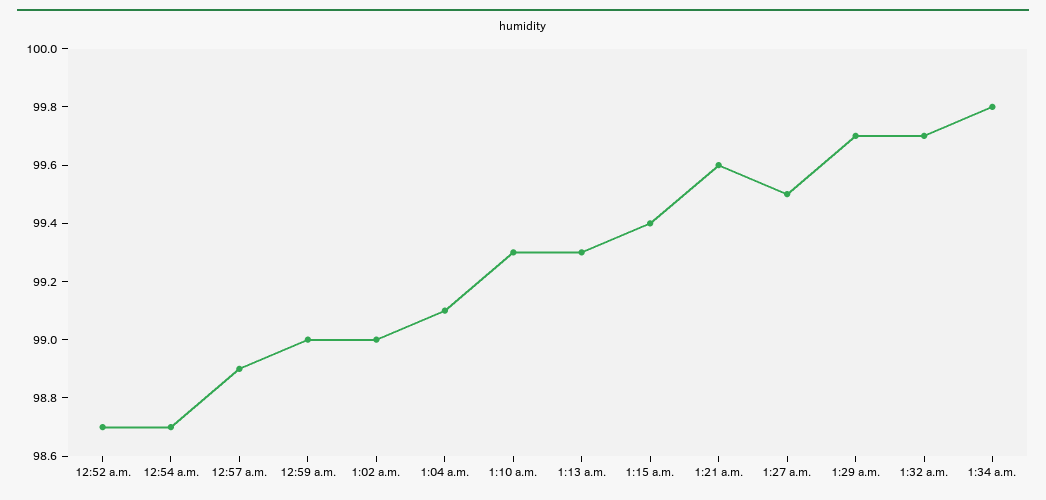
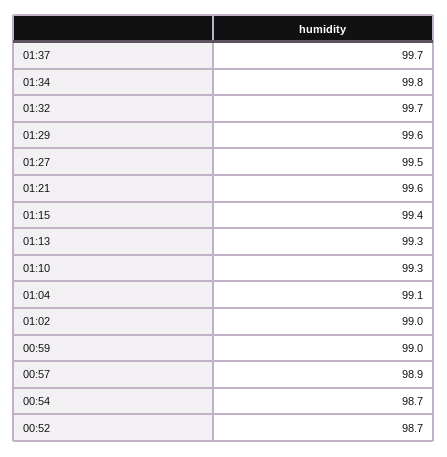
1:29 a.m.: 99.7 -> 99.6
01:37: none -> 99.7

